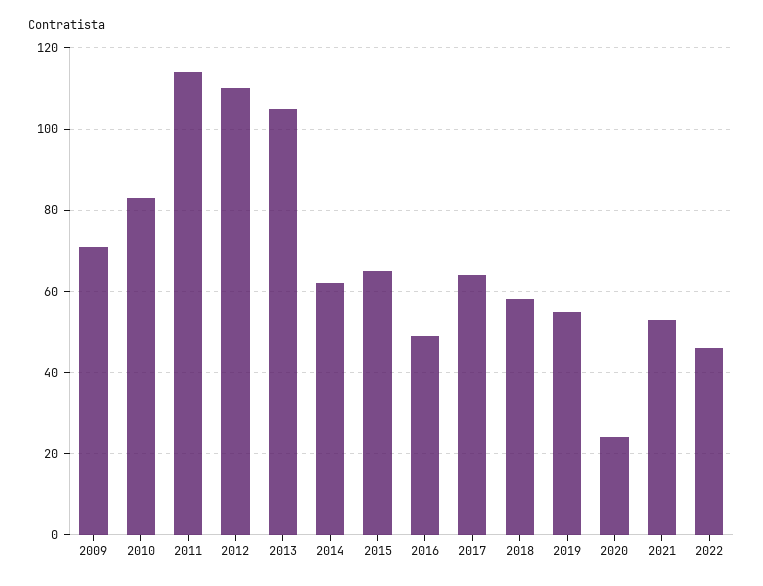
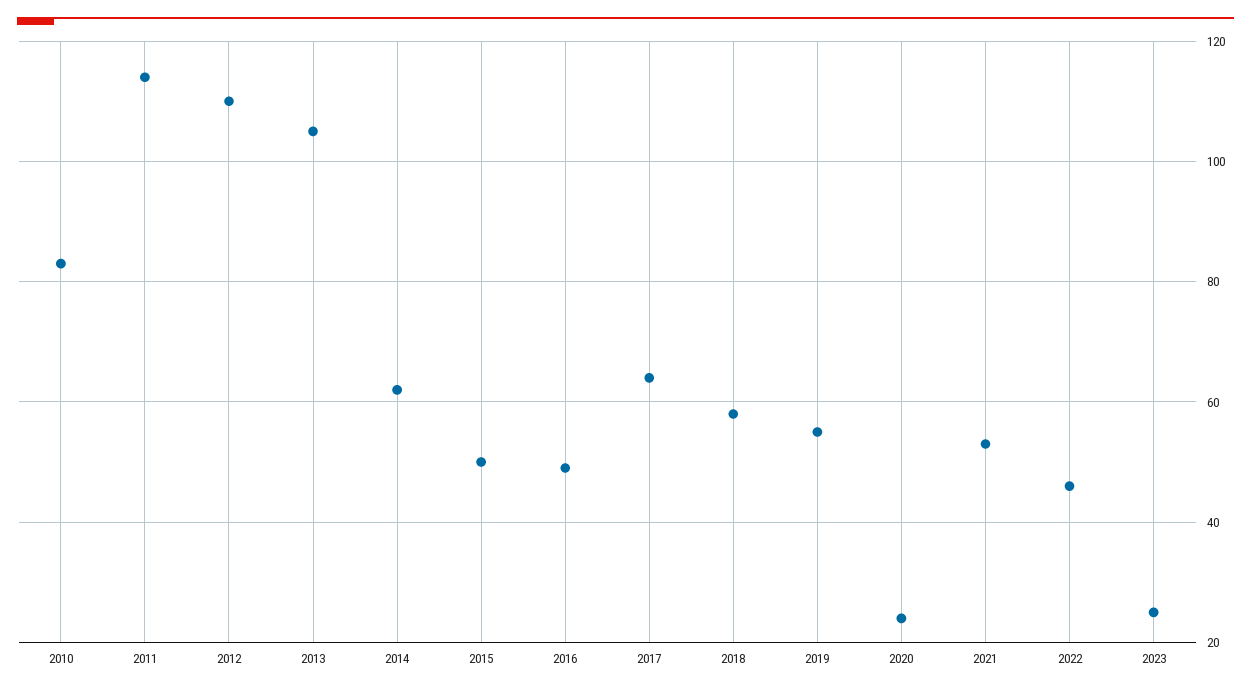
2009: 70 -> none
2015: 65 -> 50
2023: none -> 25

